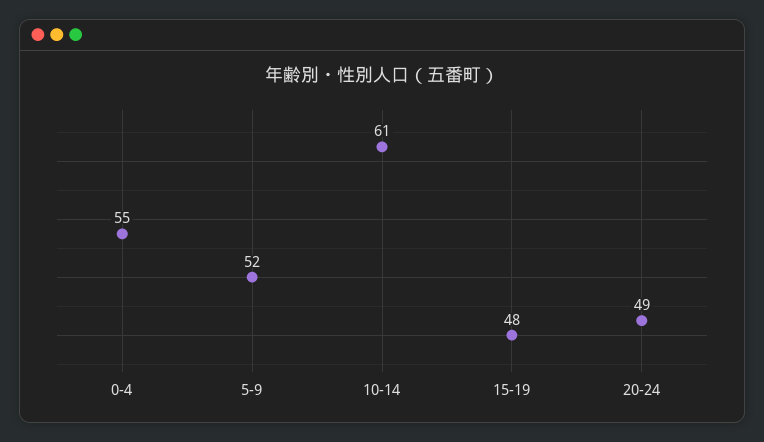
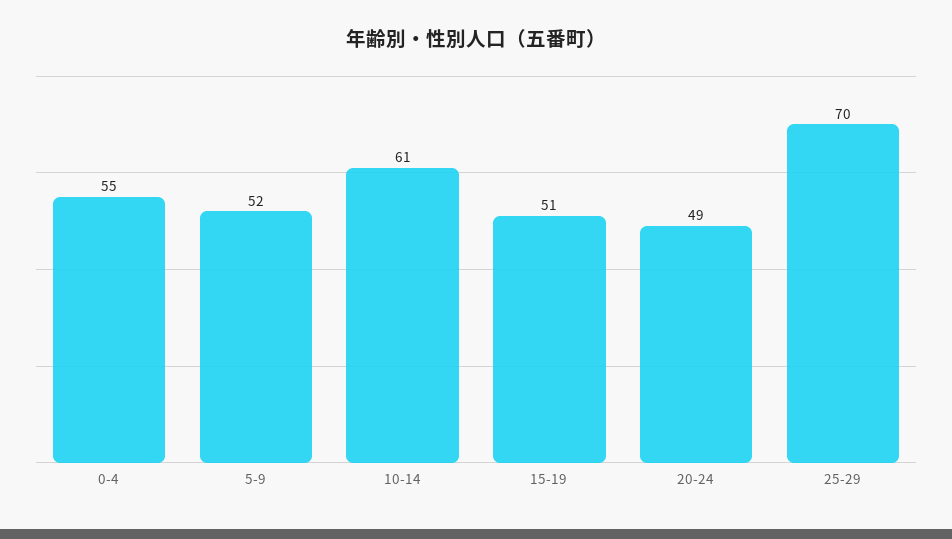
15-19: 48 -> 51
25-29: none -> 70

